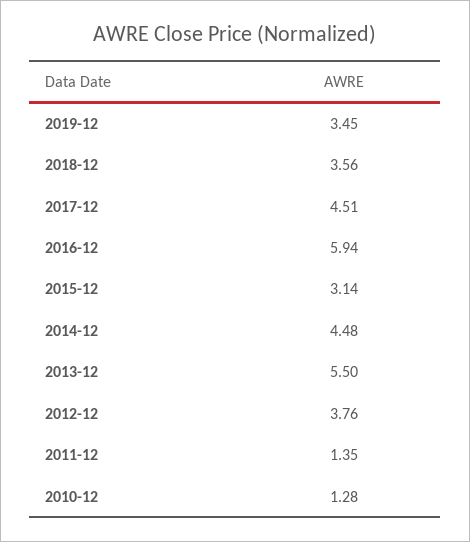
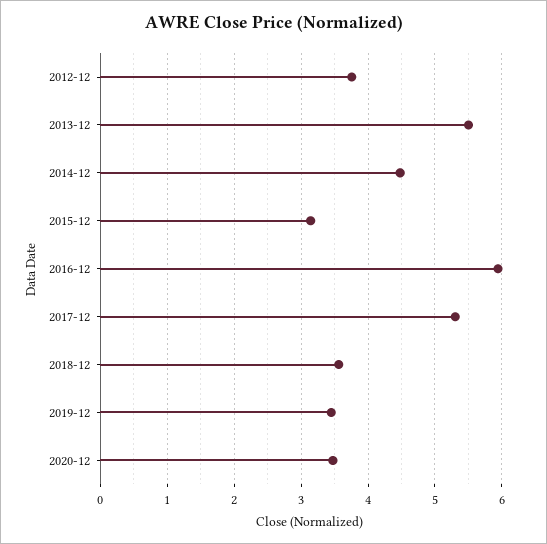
2017-12: 4.51 -> 5.3
2011-12: 1.35 -> none
2010-12: 1.28 -> none
2020-12: none -> 3.5

